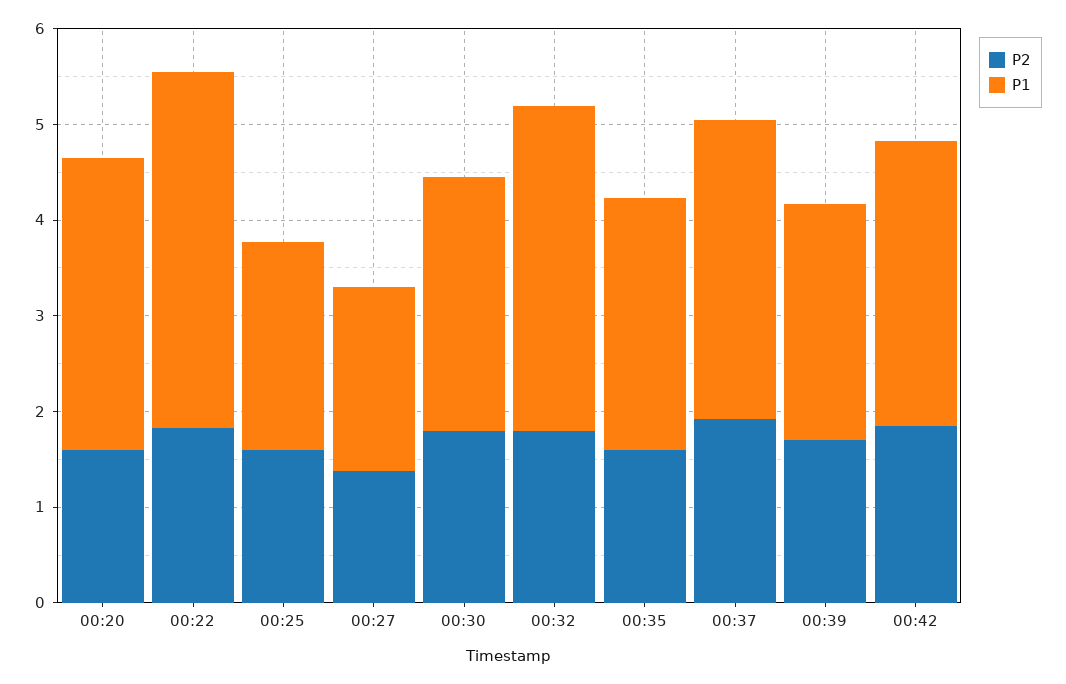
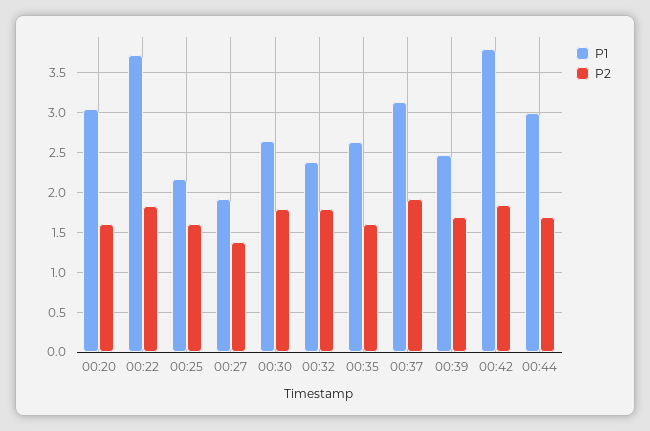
P1, 00:32: 3.4 -> 2.4
P1, 00:42: 3 -> 3.8
P1, 00:44: none -> 3
P2, 00:44: none -> 1.7

